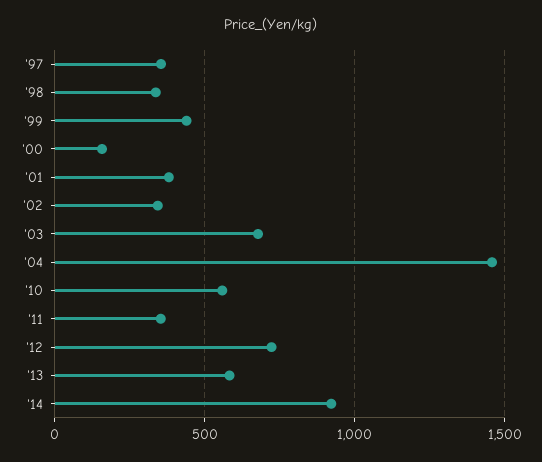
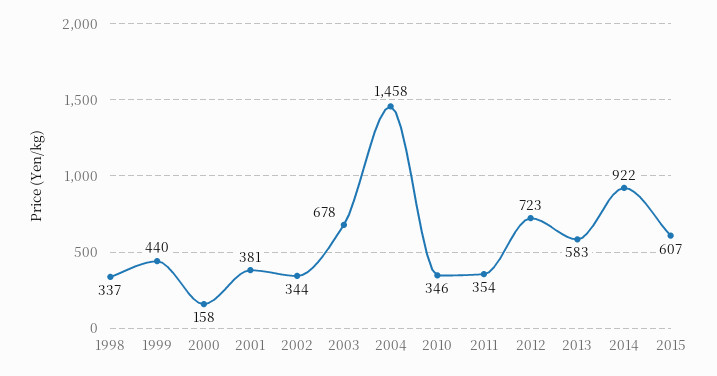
'97: 350 -> none
'10: 550 -> 346
2015: none -> 607

